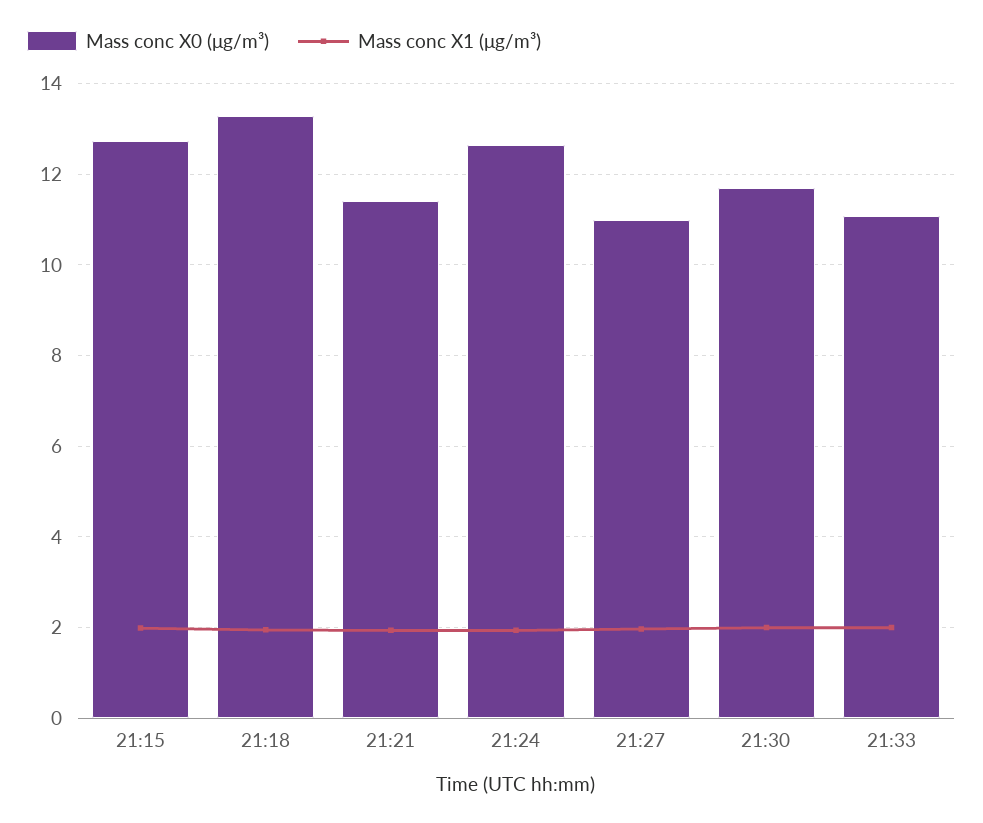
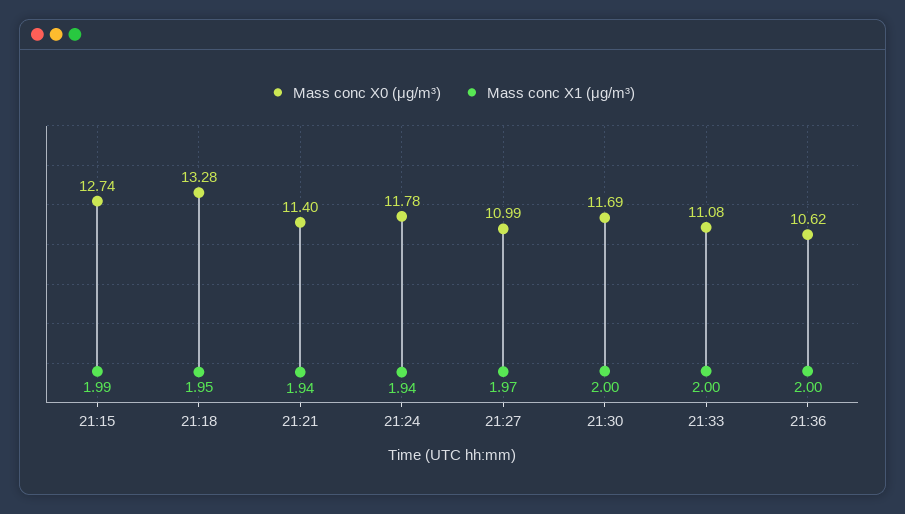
Mass conc X0 (μg/m³), 21:24: 12.6 -> 11.78
Mass conc X0 (μg/m³), 21:36: none -> 10.62
Mass conc X1 (μg/m³), 21:36: none -> 2

